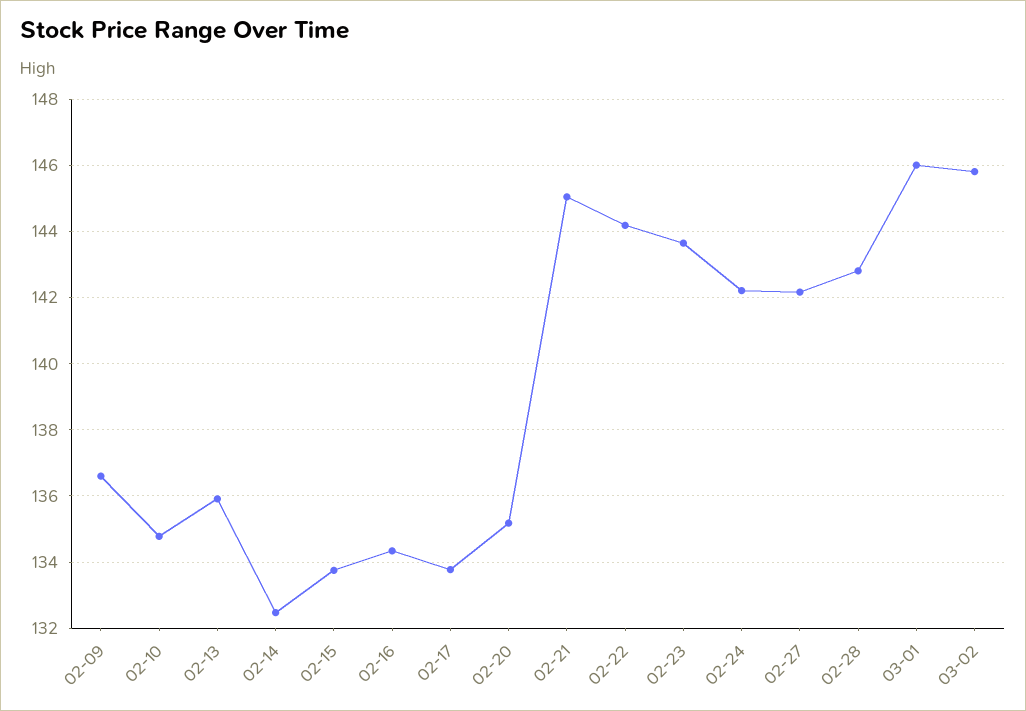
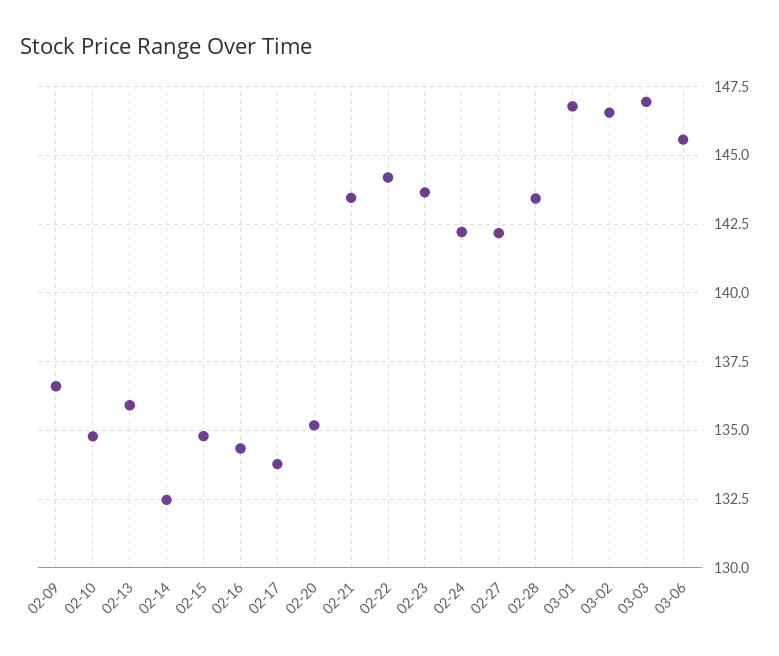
02-15: 133.8 -> 134.75
02-21: 145 -> 143.5
02-28: 142.8 -> 143.5
03-01: 146 -> 146.75
03-02: 145.8 -> 146.5
03-03: none -> 147
03-06: none -> 145.5

